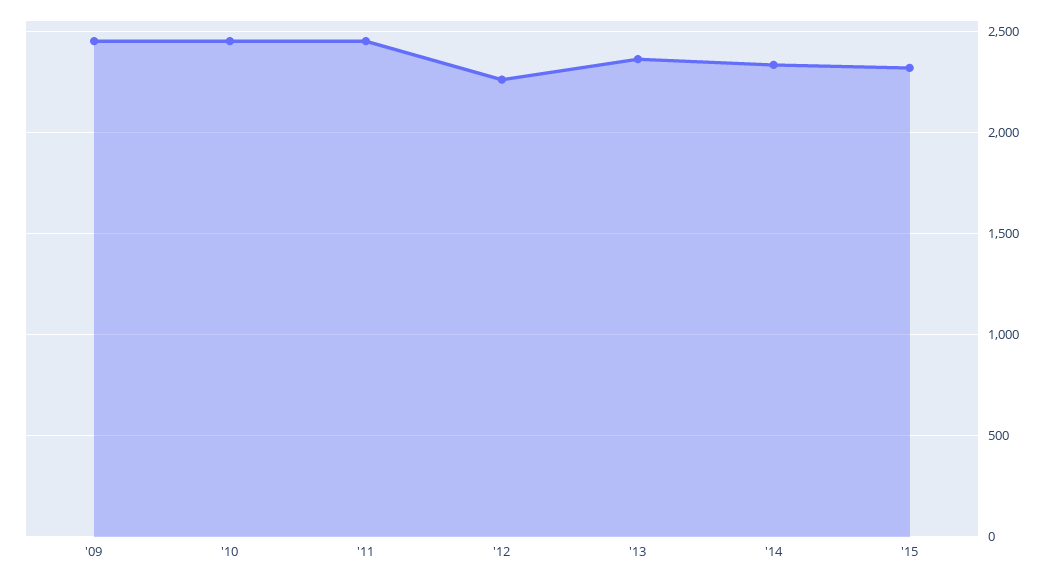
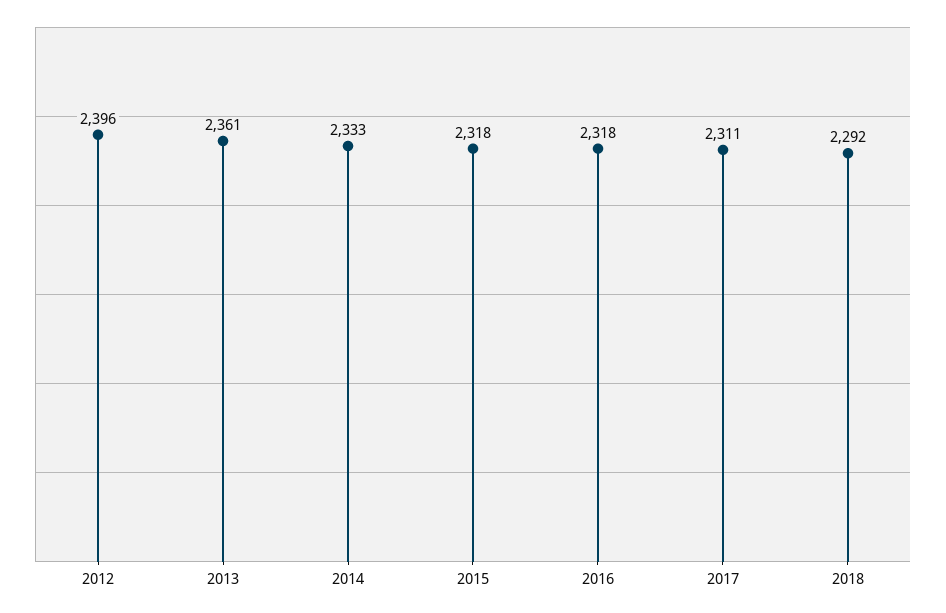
'09: 2450 -> none
'10: 2450 -> none
'11: 2450 -> none
'12: 2250 -> 2396
2016: none -> 2318
2017: none -> 2311
2018: none -> 2292

